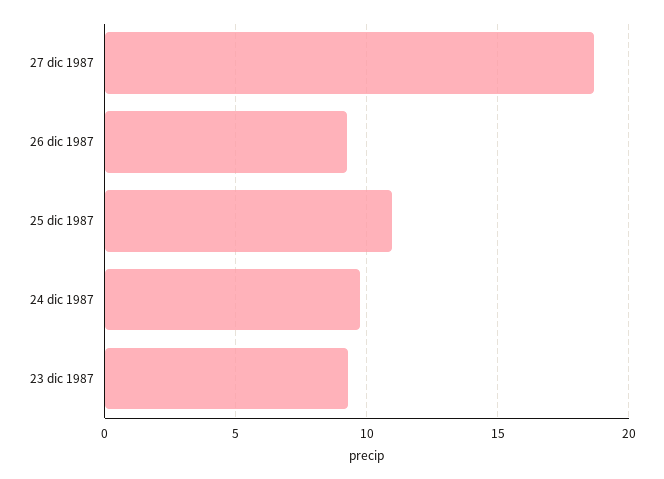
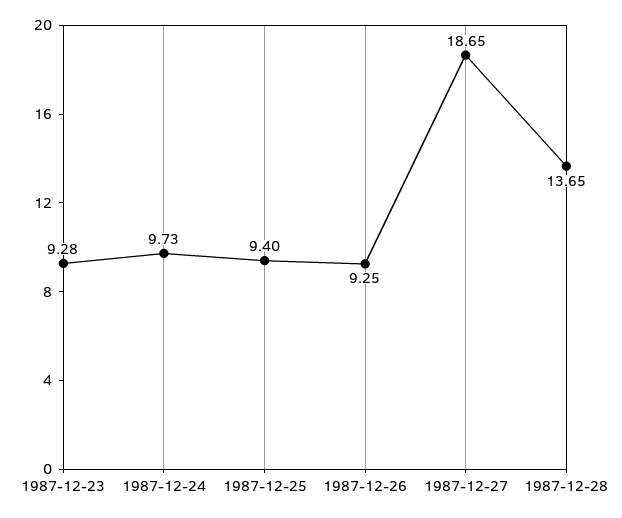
25 dic 1987: 11 -> 9.4
1987-12-28: none -> 13.65

